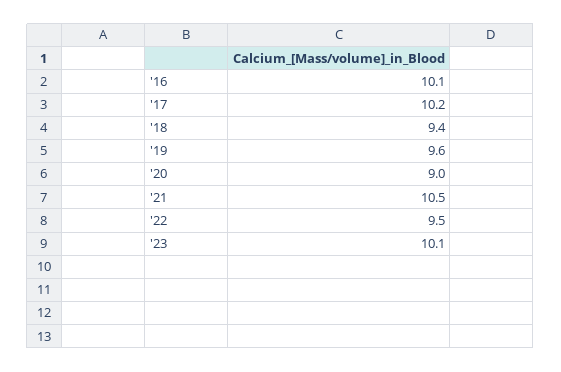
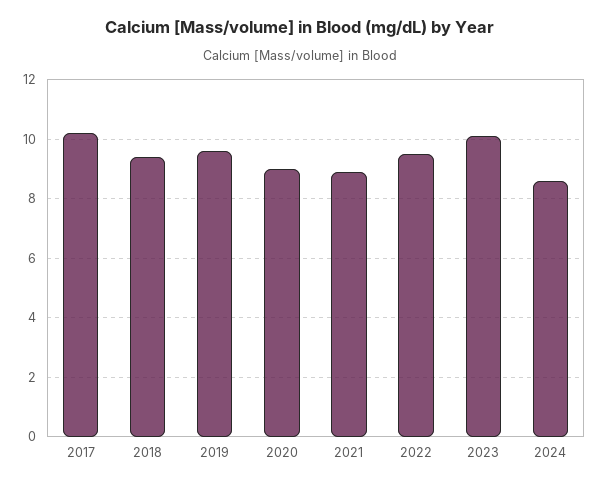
'16: 10.1 -> none
'21: 10.5 -> 9
2024: none -> 8.5

